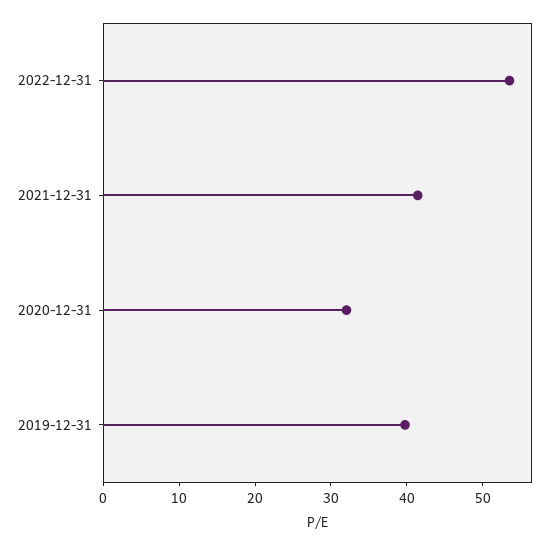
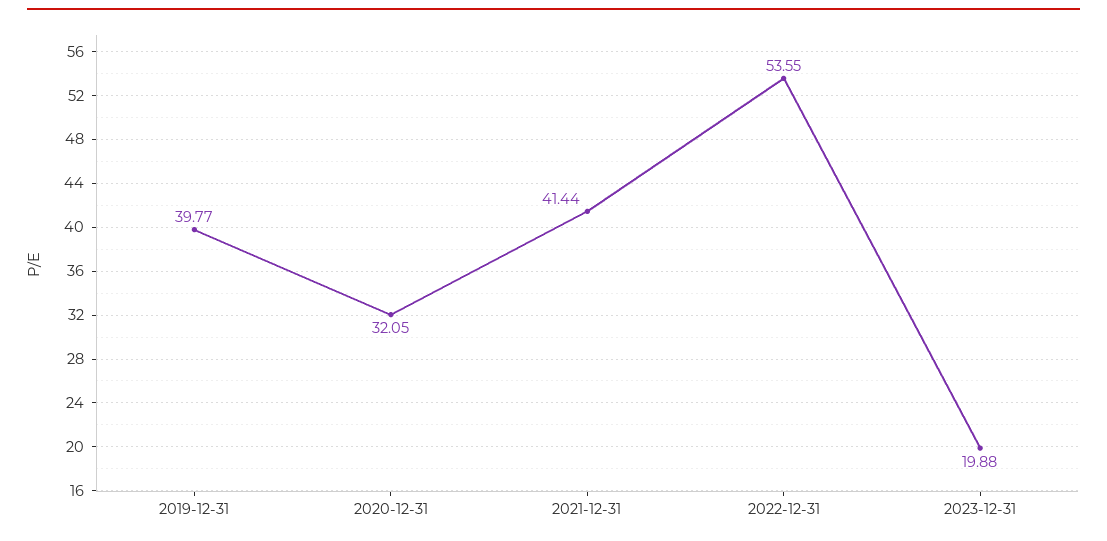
2023-12-31: none -> 19.88

